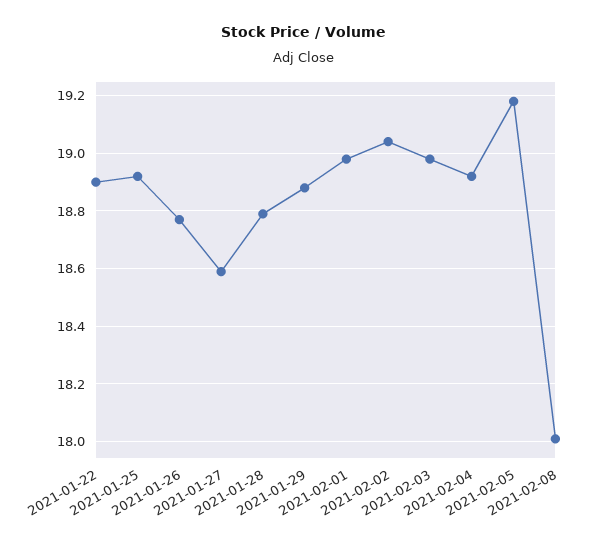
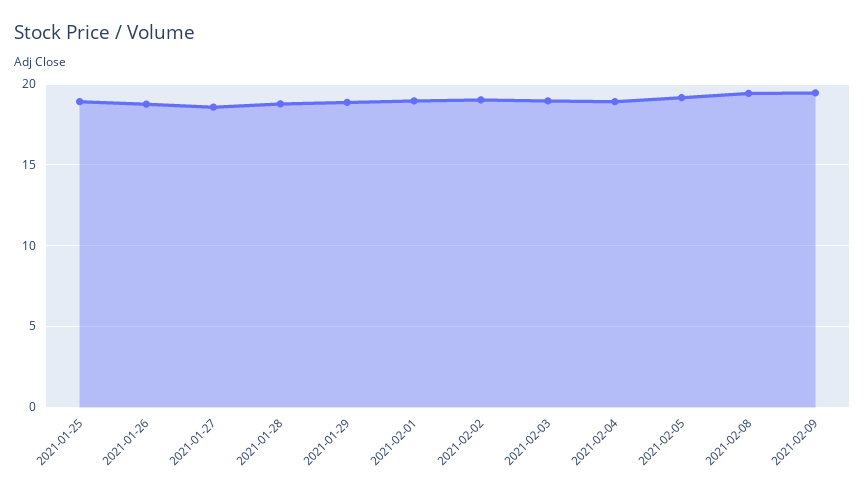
2021-01-22: 18.9 -> none
2021-02-08: 18 -> 19.5
2021-02-09: none -> 19.5

